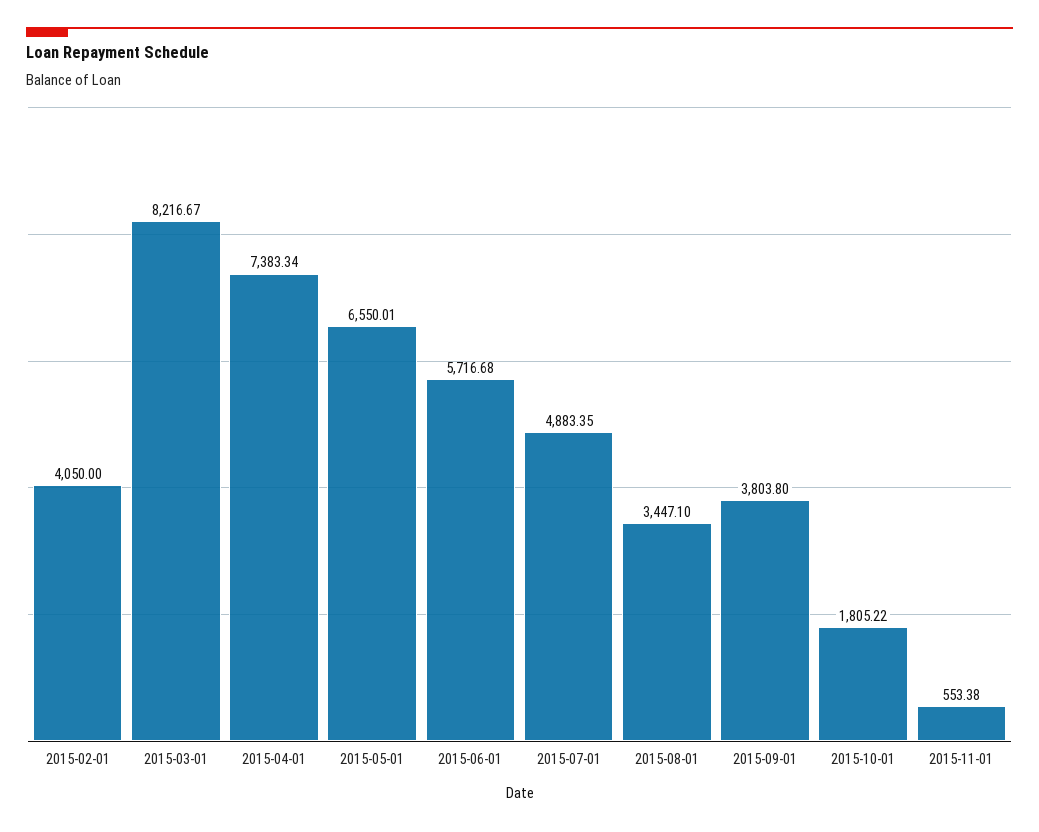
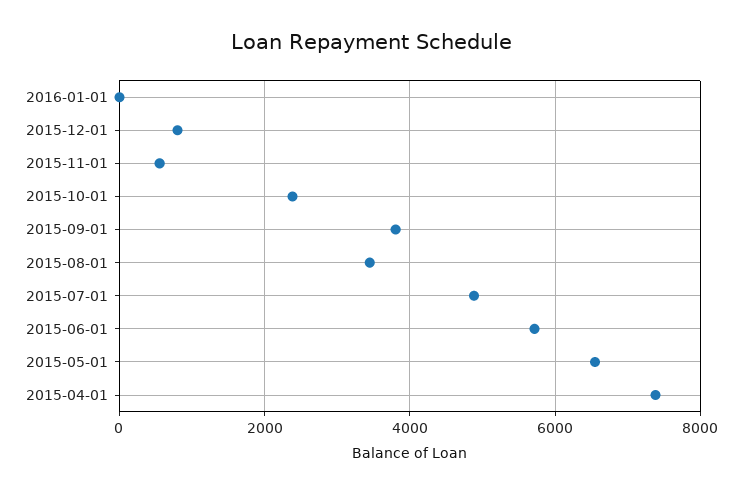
2015-02-01: 4050 -> none
2015-03-01: 8216.67 -> none
2015-10-01: 1805.22 -> 2400
2016-01-01: none -> 0
2015-12-01: none -> 800

